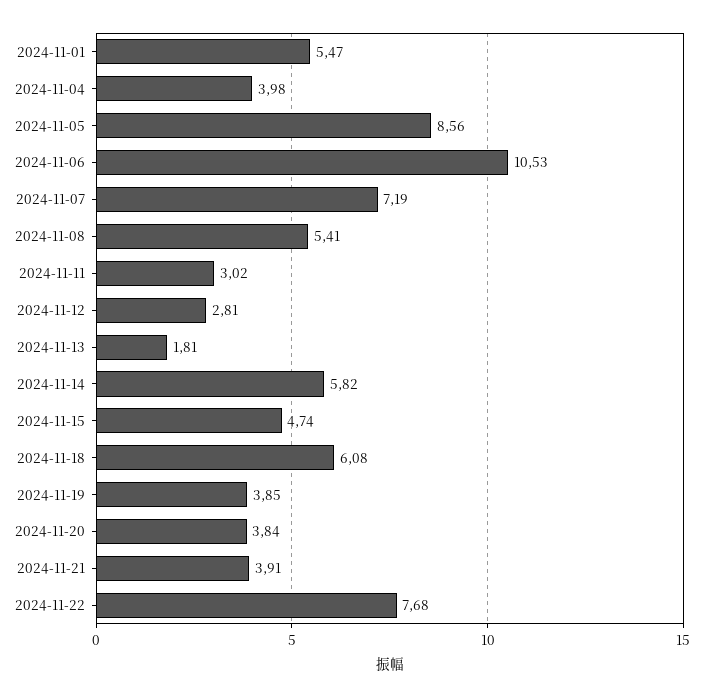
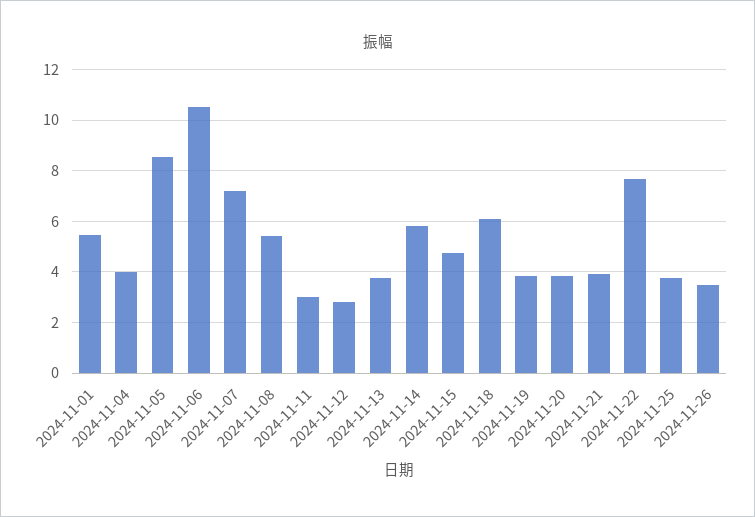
2024-11-13: 1.81 -> 3.75
2024-11-25: none -> 3.75
2024-11-26: none -> 3.5

